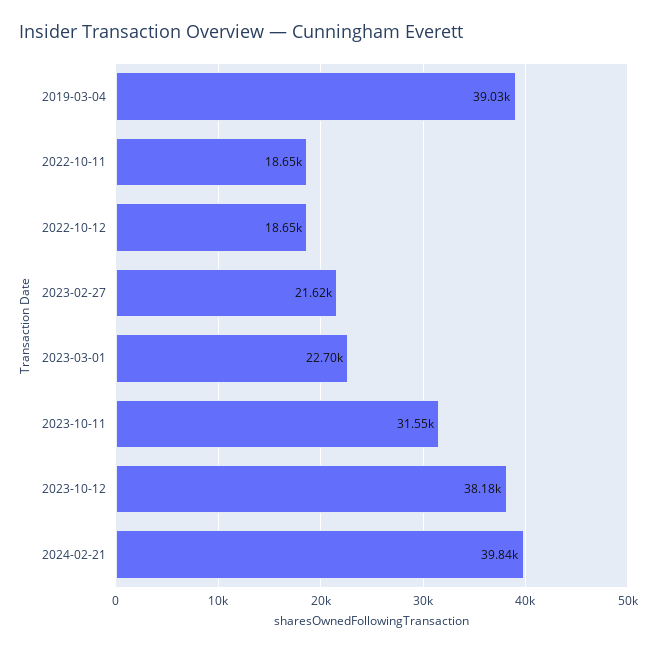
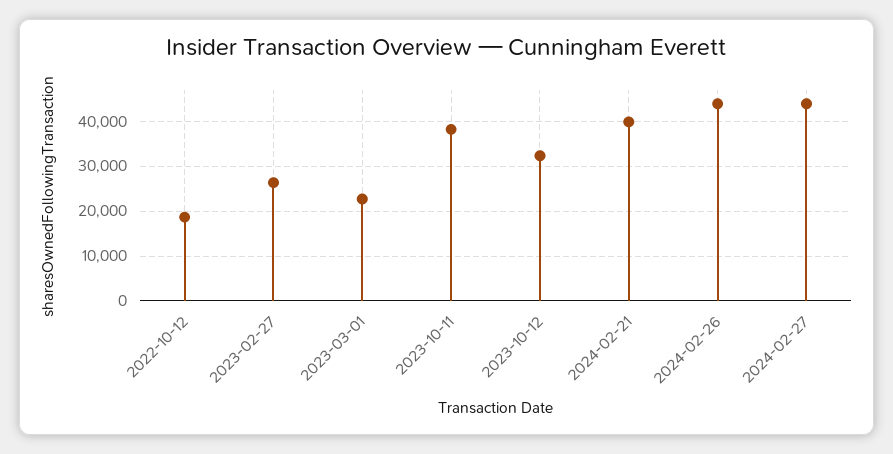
2019-03-04: 39030 -> none
2022-10-11: 18650 -> none
2023-02-27: 21620 -> 26000
2023-10-11: 31550 -> 38000
2023-10-12: 38180 -> 32000
2024-02-26: none -> 44000
2024-02-27: none -> 44000

